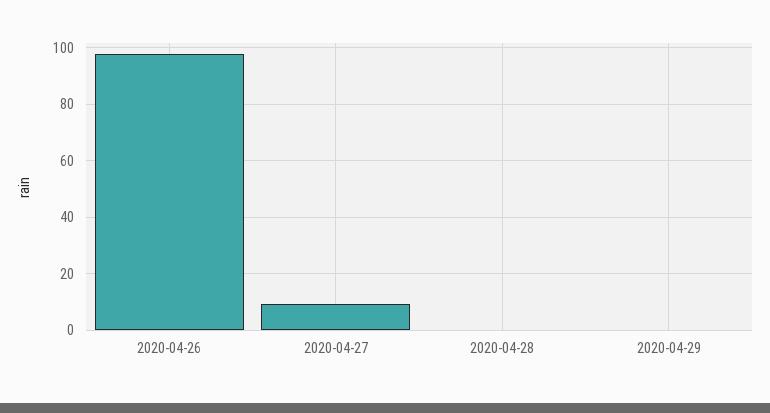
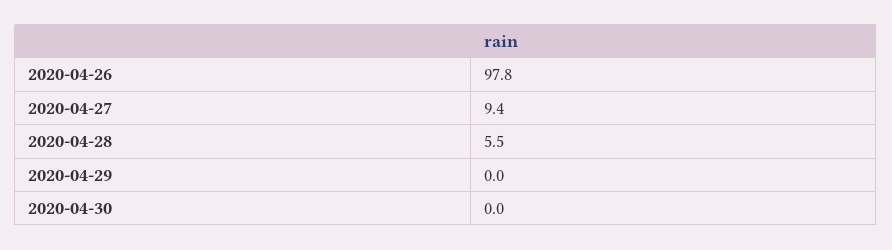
2020-04-28: 0 -> 5.5
2020-04-30: none -> 0

